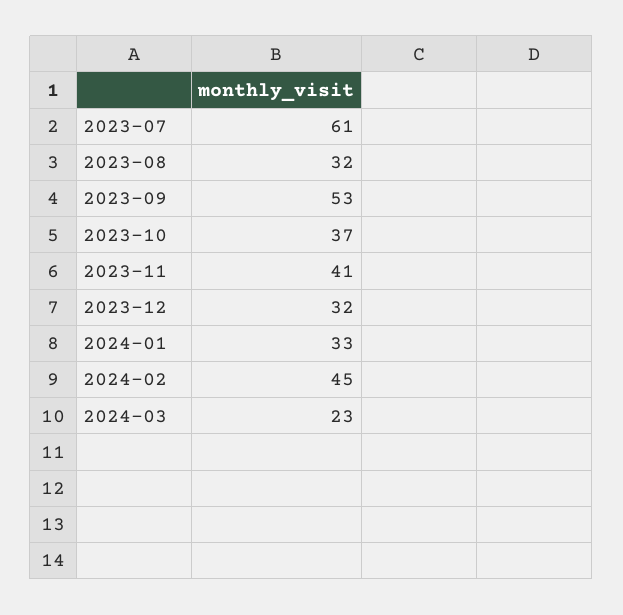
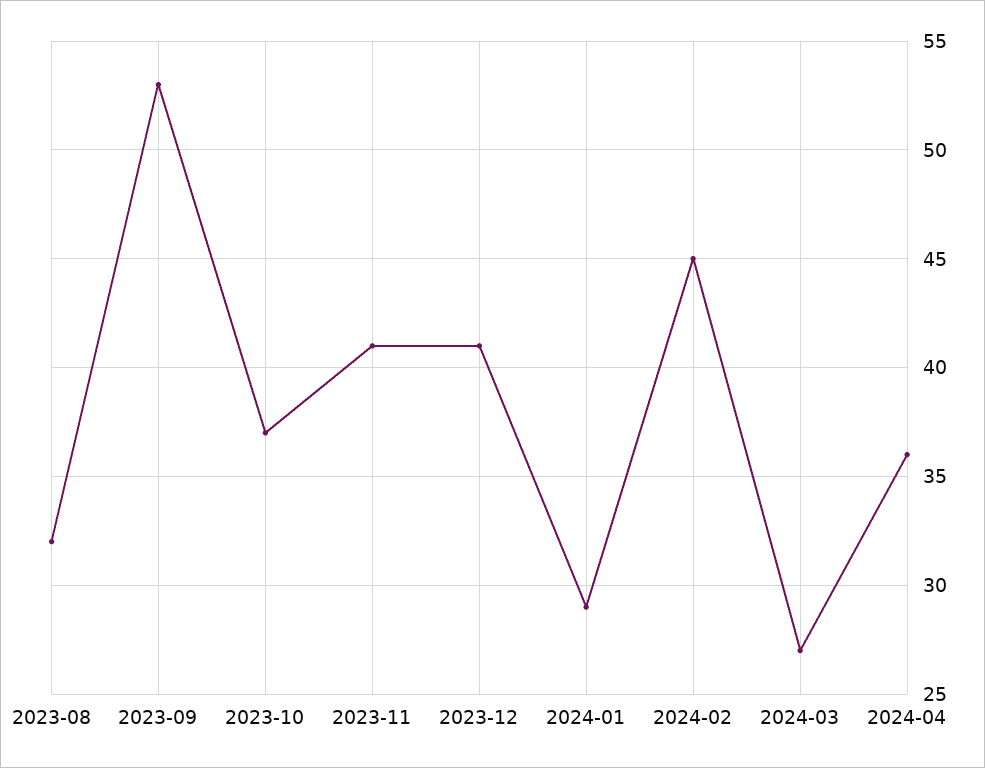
2023-07: 61 -> none
2023-12: 32 -> 41
2024-01: 33 -> 29
2024-03: 23 -> 27
2024-04: none -> 36

